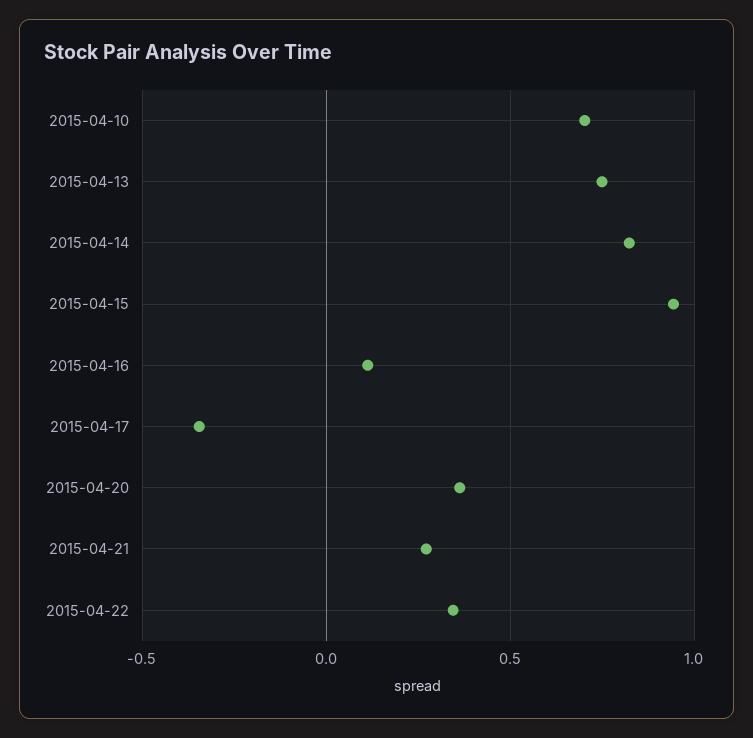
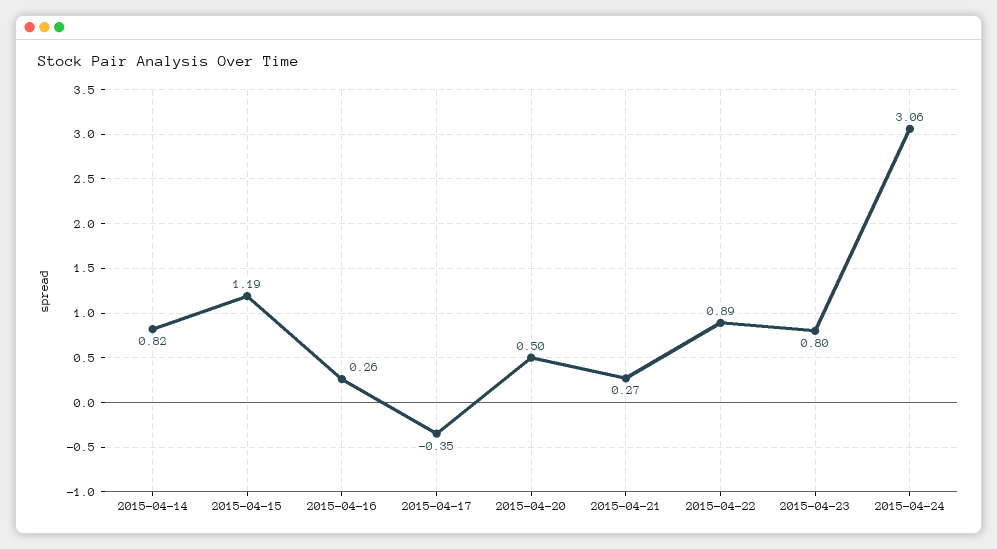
2015-04-10: 0.7 -> none
2015-04-13: 0.75 -> none
2015-04-15: 0.95 -> 1.19
2015-04-16: 0.1 -> 0.26
2015-04-20: 0.35 -> 0.5
2015-04-22: 0.35 -> 0.89
2015-04-23: none -> 0.8
2015-04-24: none -> 3.06

